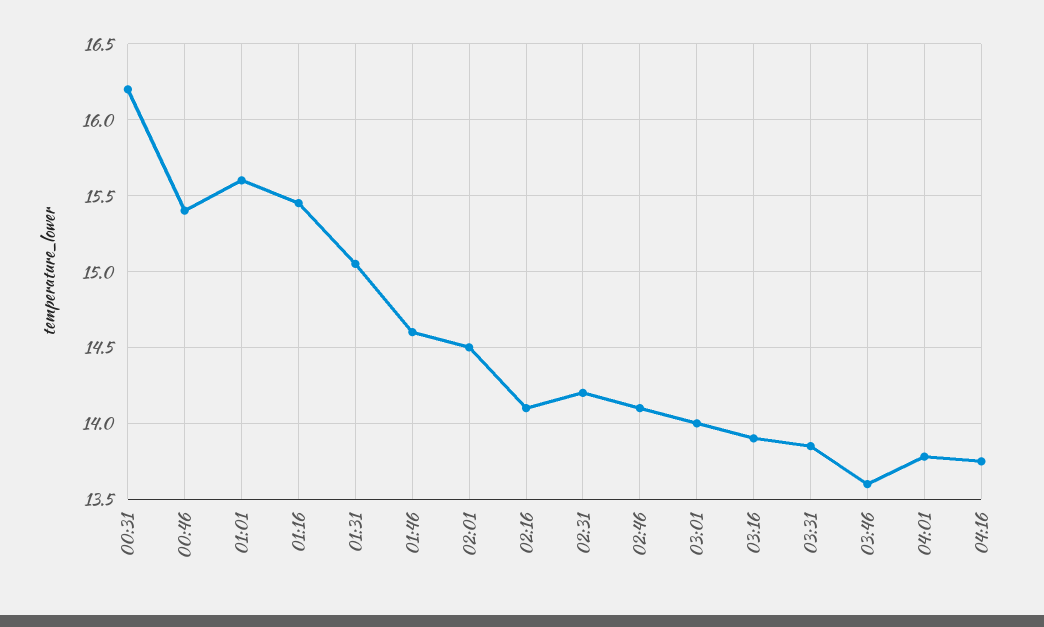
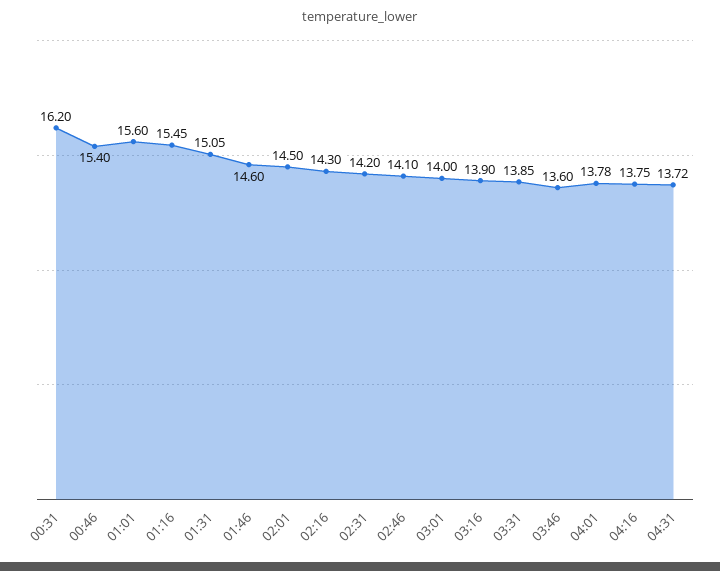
02:16: 14.1 -> 14.3
04:31: none -> 13.72

